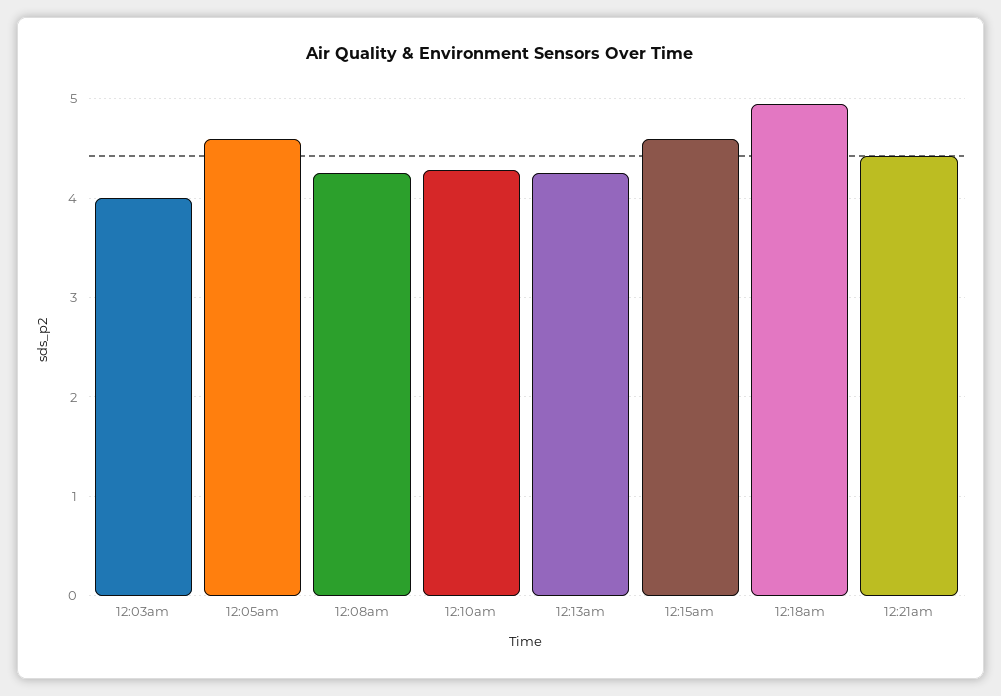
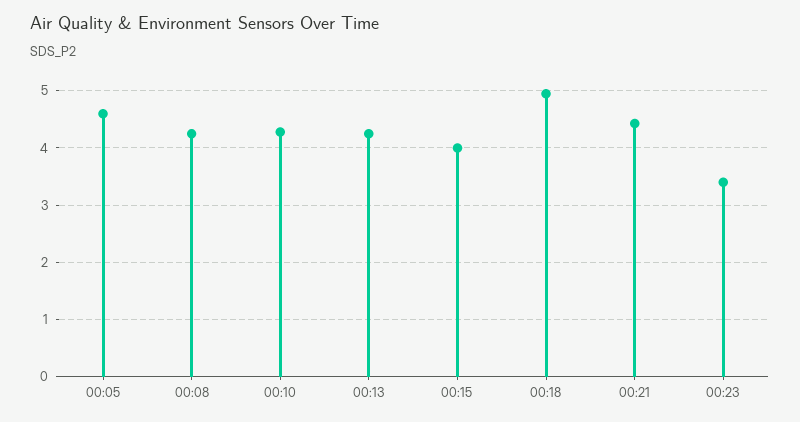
12:03am: 4 -> none
12:15am: 4.6 -> 4
00:23: none -> 3.4

